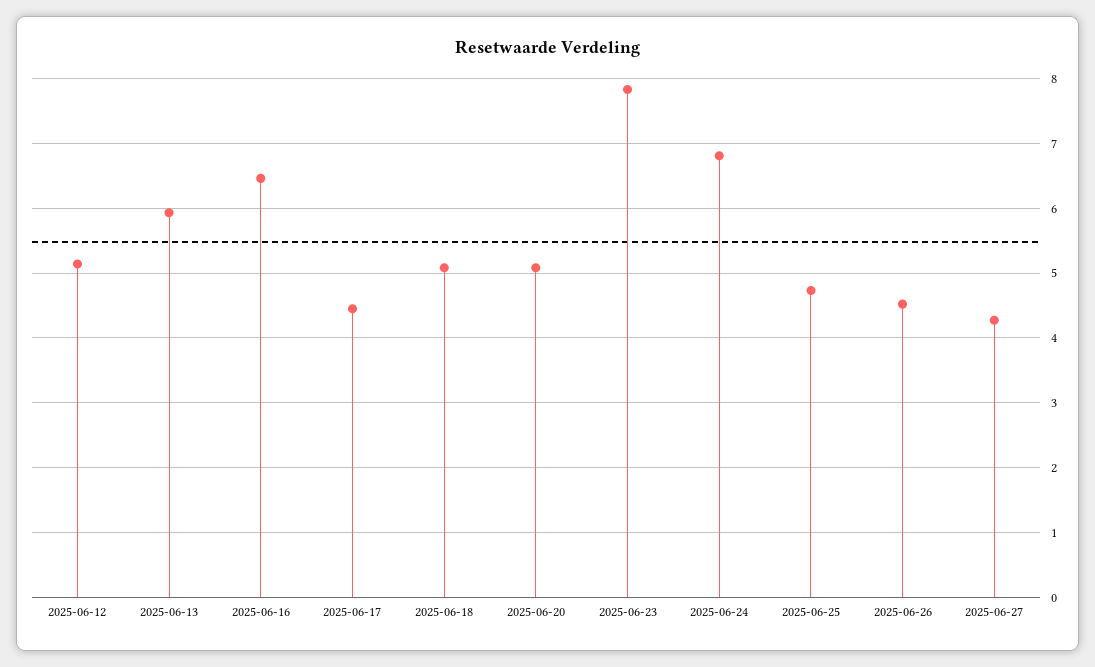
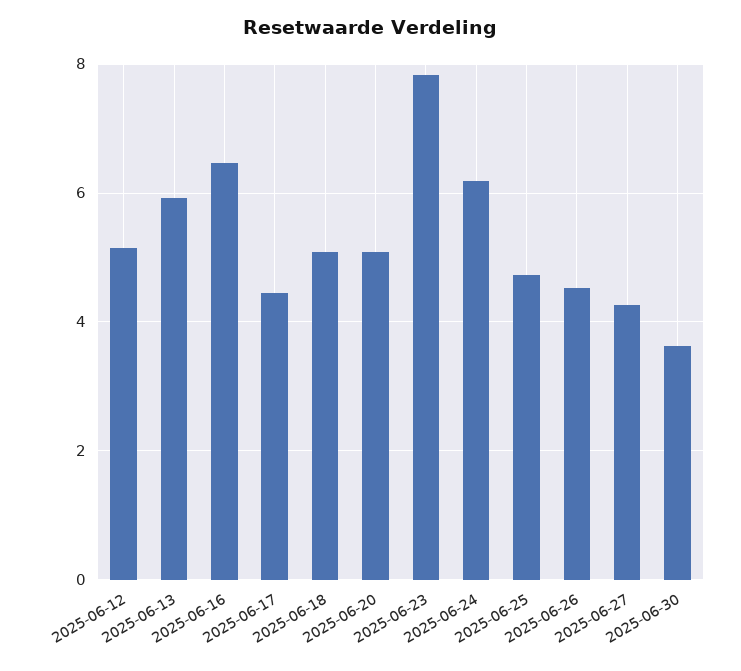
2025-06-24: 6.8 -> 6.2
2025-06-30: none -> 3.6

